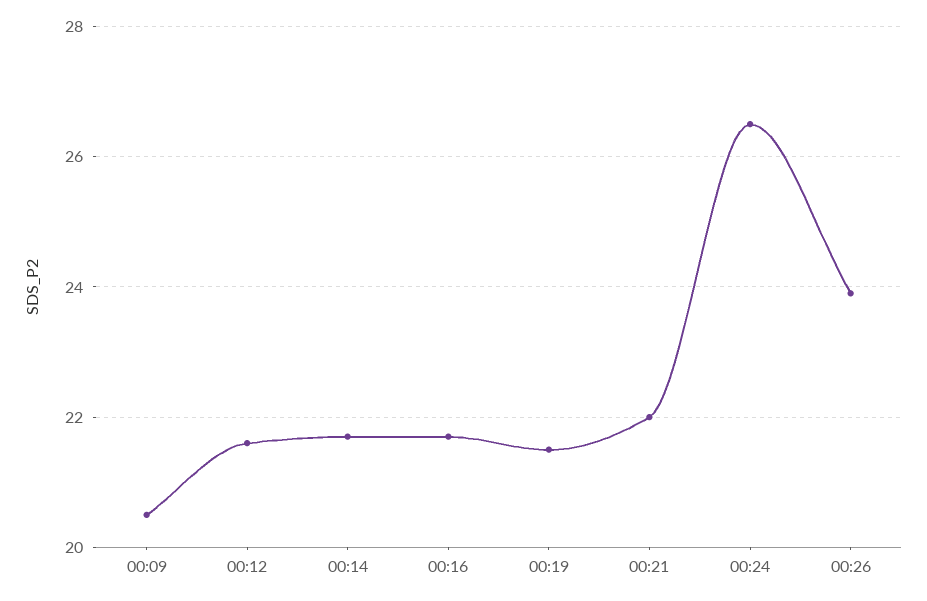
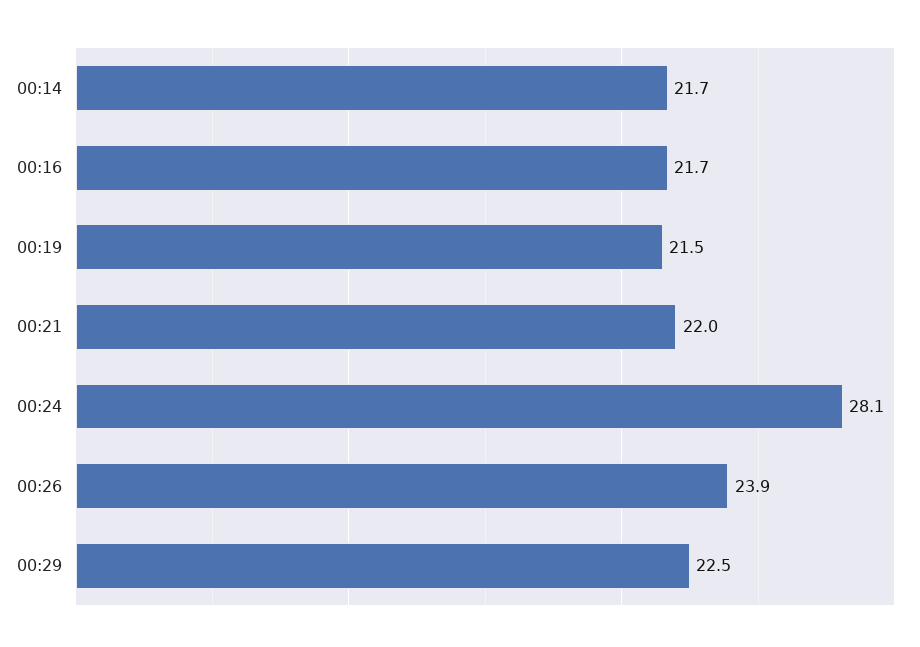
00:09: 20.5 -> none
00:12: 21.5 -> none
00:24: 26.5 -> 28.1
00:29: none -> 22.5

